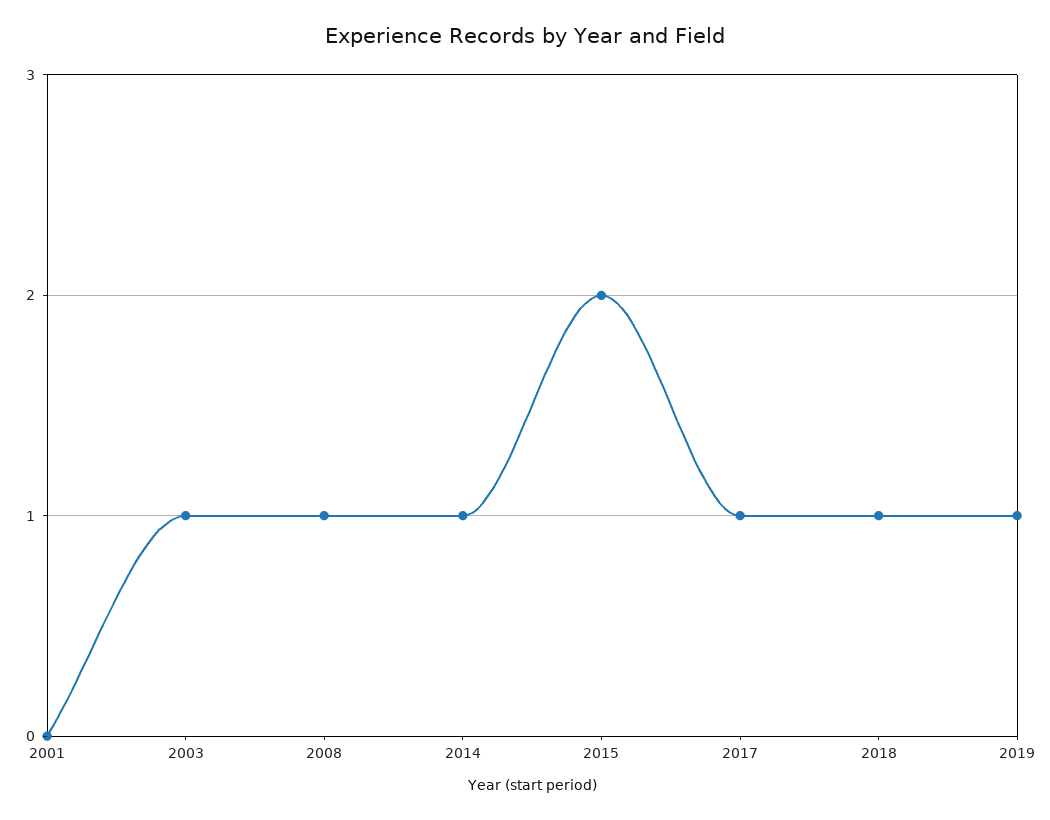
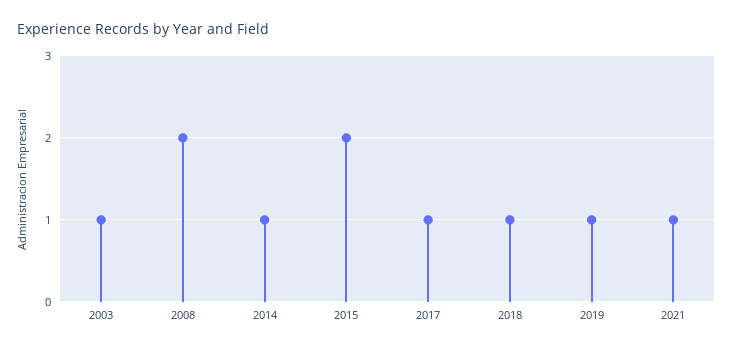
2001: 0 -> none
2008: 1 -> 2
2021: none -> 1

